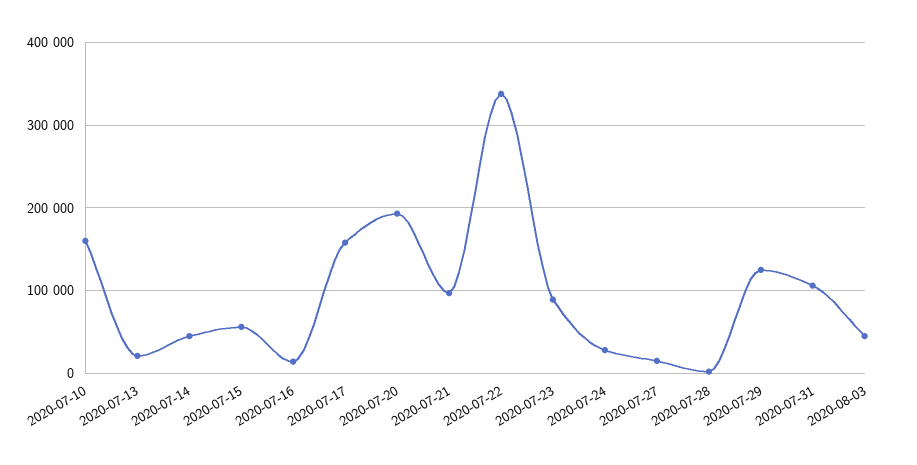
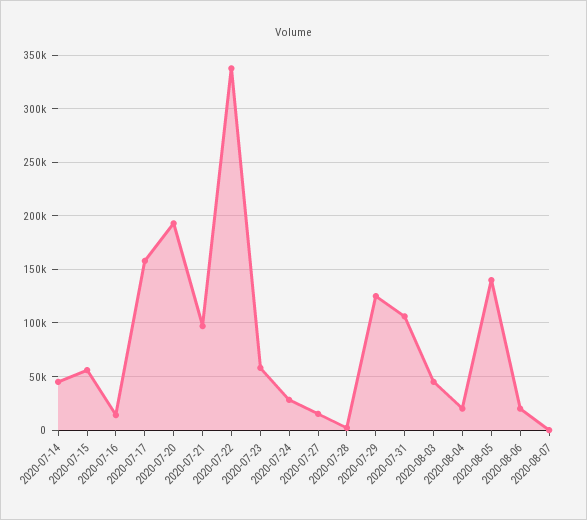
2020-07-10: 160000 -> none
2020-07-13: 20000 -> none
2020-07-23: 90000 -> 60000
2020-08-04: none -> 20000
2020-08-05: none -> 140000
2020-08-06: none -> 20000
2020-08-07: none -> 0

